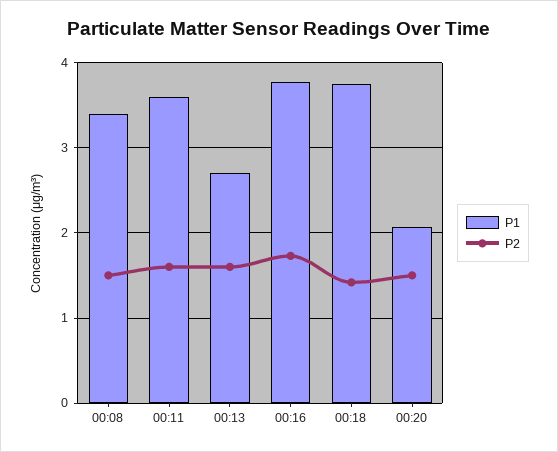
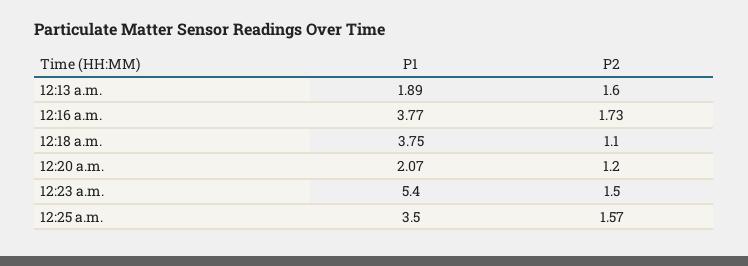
P1, 00:08: 3.4 -> none
P2, 00:08: 1.5 -> none
P1, 00:11: 3.6 -> none
P2, 00:11: 1.6 -> none
P1, 00:13: 2.7 -> 1.89
P2, 00:18: 1.4 -> 1.1
P2, 00:20: 1.5 -> 1.2
P1, 12:23 a.m.: none -> 5.4
P2, 12:23 a.m.: none -> 1.5
P1, 12:25 a.m.: none -> 3.5
P2, 12:25 a.m.: none -> 1.57

